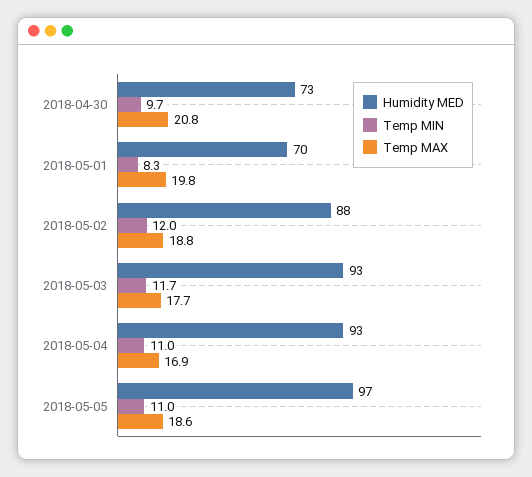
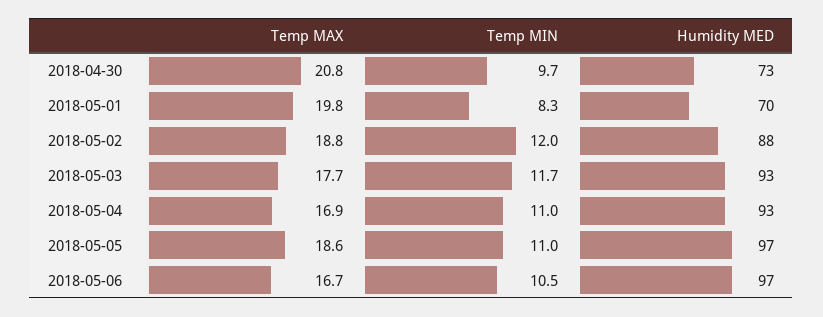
Temp MAX, 2018-05-06: none -> 16.7
Temp MIN, 2018-05-06: none -> 10.5
Humidity MED, 2018-05-06: none -> 97

